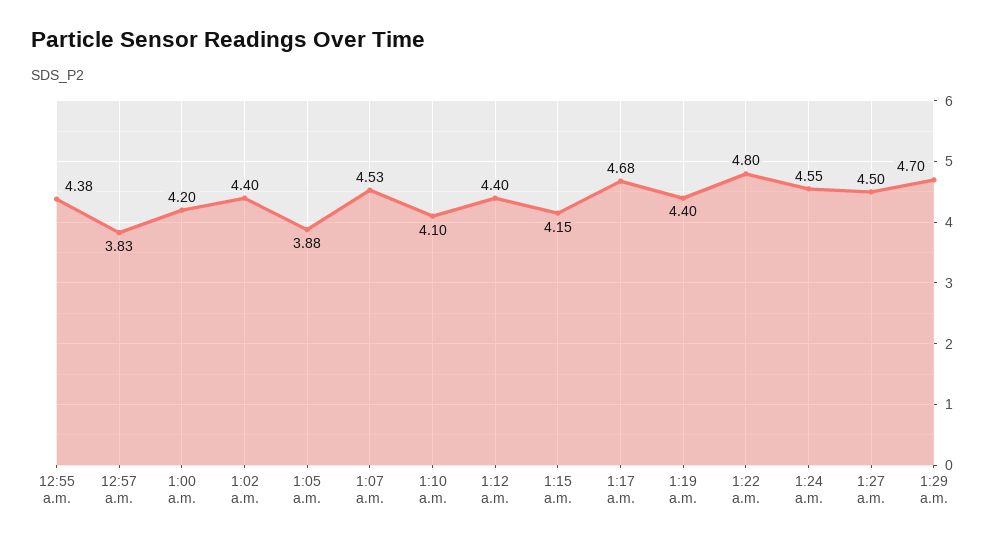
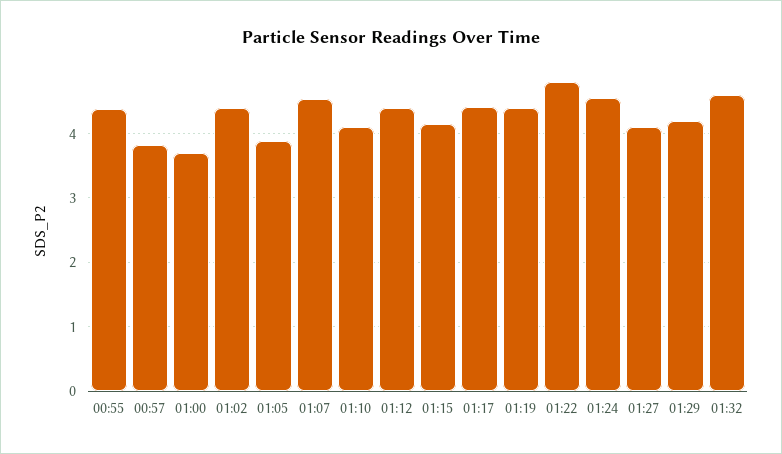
1:00 a.m.: 4.2 -> 3.7
1:17 a.m.: 4.68 -> 4.4
1:27 a.m.: 4.5 -> 4.1
1:29 a.m.: 4.7 -> 4.2
01:32: none -> 4.6

